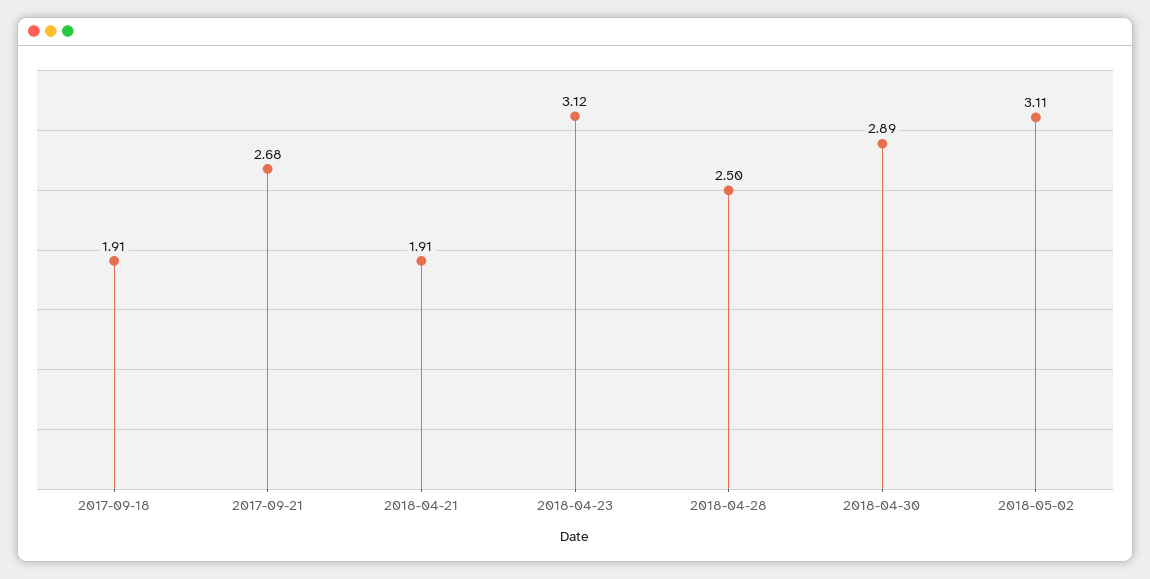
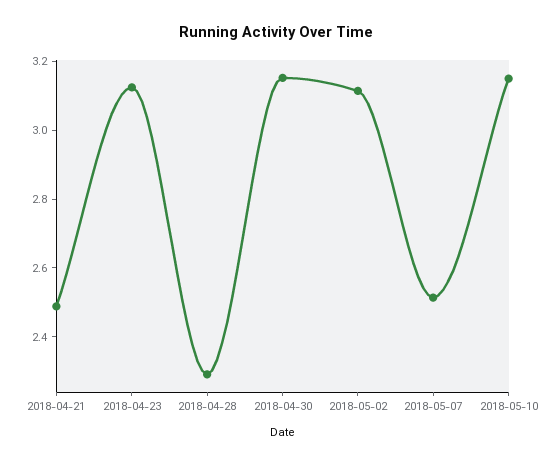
2017-09-18: 1.91 -> none
2017-09-21: 2.68 -> none
2018-04-21: 1.91 -> 2.5
2018-04-28: 2.5 -> 2.3
2018-04-30: 2.89 -> 3.15
2018-05-07: none -> 2.5
2018-05-10: none -> 3.15

